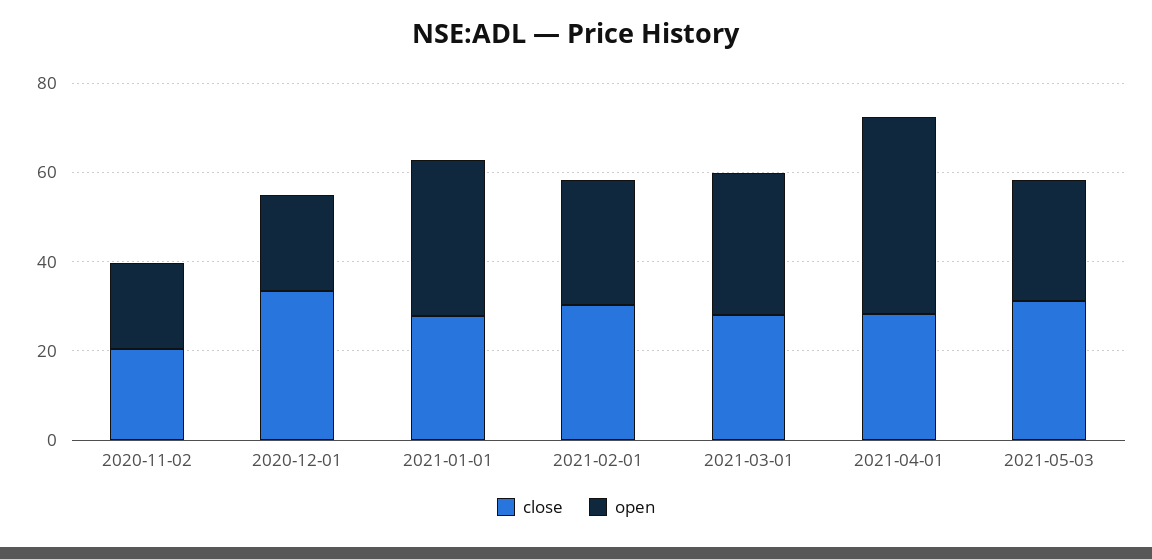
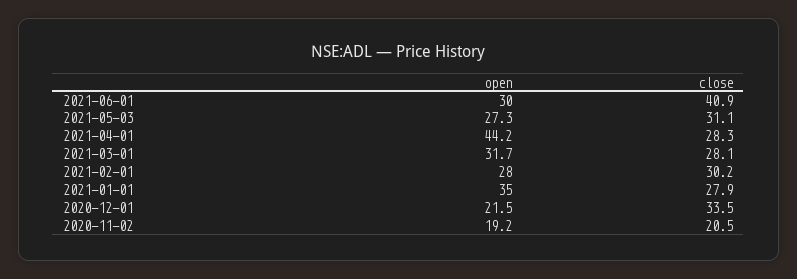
open, 2021-06-01: none -> 30
close, 2021-06-01: none -> 40.9

